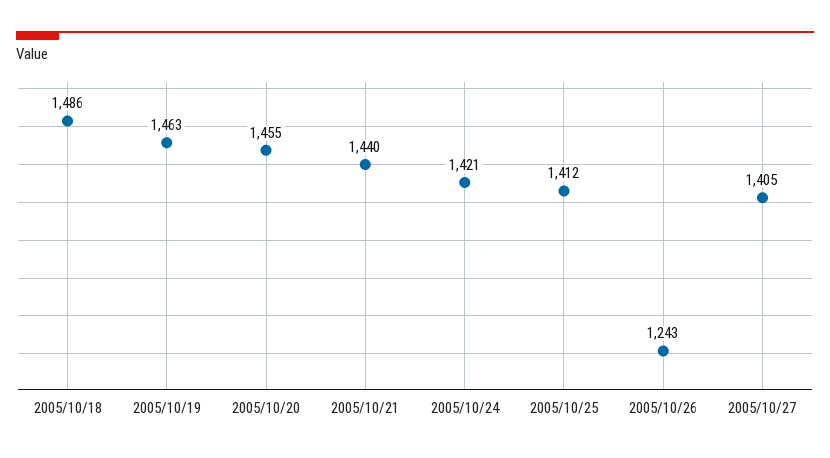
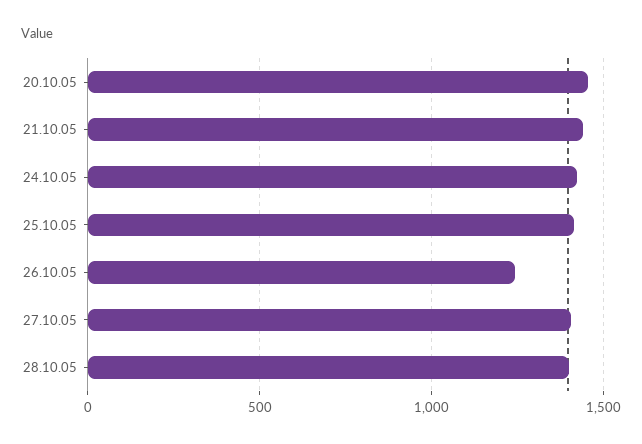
2005/10/18: 1486 -> none
2005/10/19: 1463 -> none
28.10.05: none -> 1400

